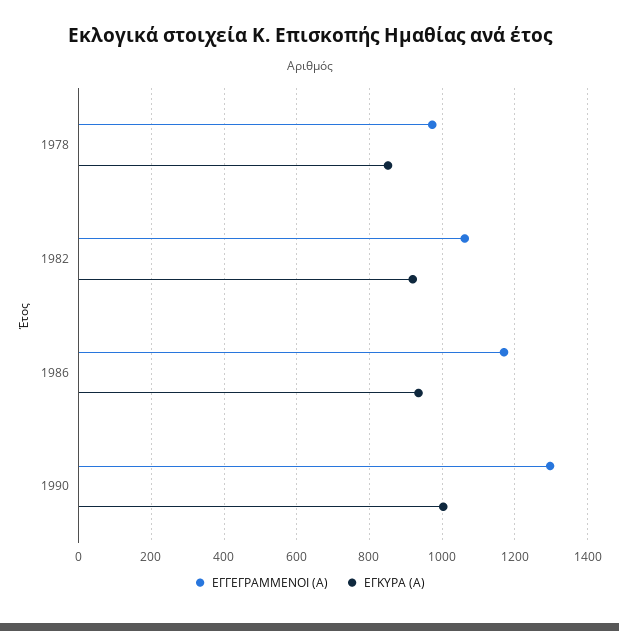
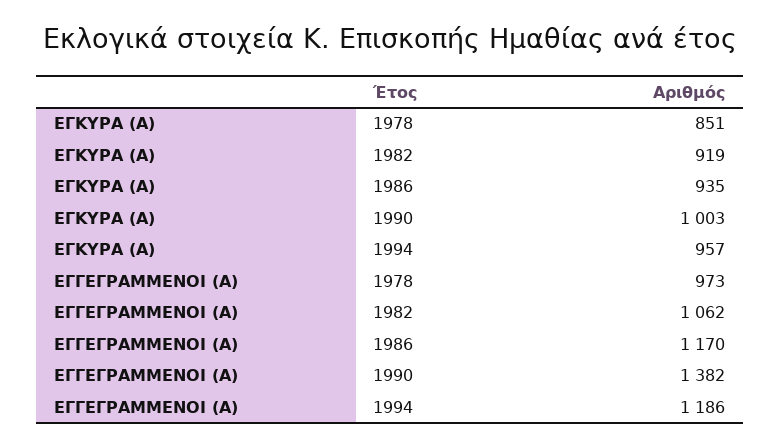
ΕΓΓΕΓΡΑΜΜΕΝΟΙ (Α), 1990: 1300 -> 1382
ΕΓΚΥΡΑ (Α), 1994: none -> 957
ΕΓΓΕΓΡΑΜΜΕΝΟΙ (Α), 1994: none -> 1186

